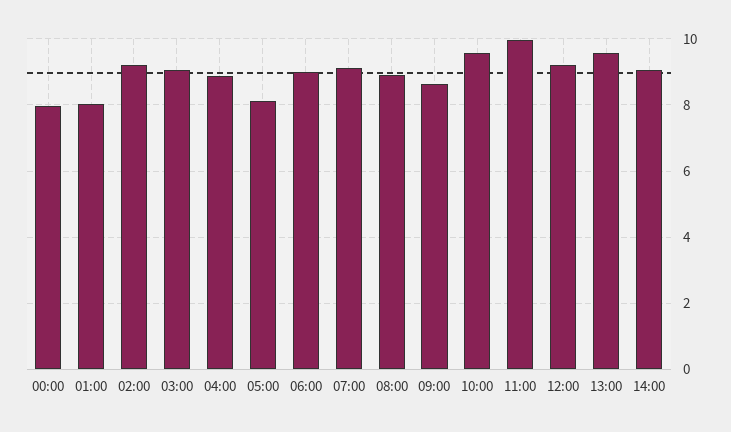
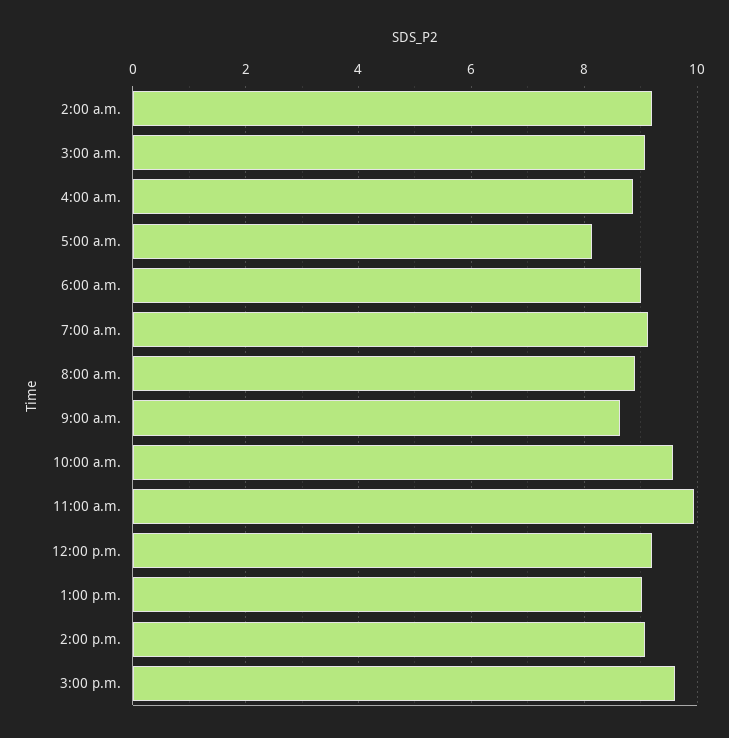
00:00: 8 -> none
01:00: 8 -> none
13:00: 9.6 -> 9
3:00 p.m.: none -> 9.6

